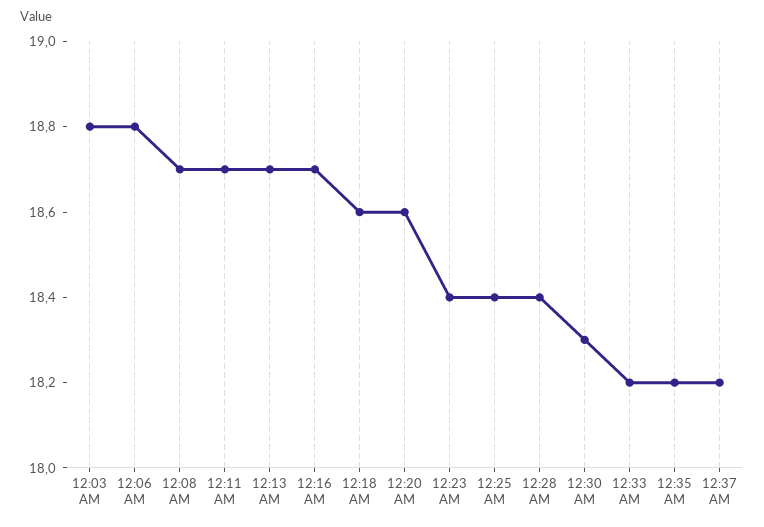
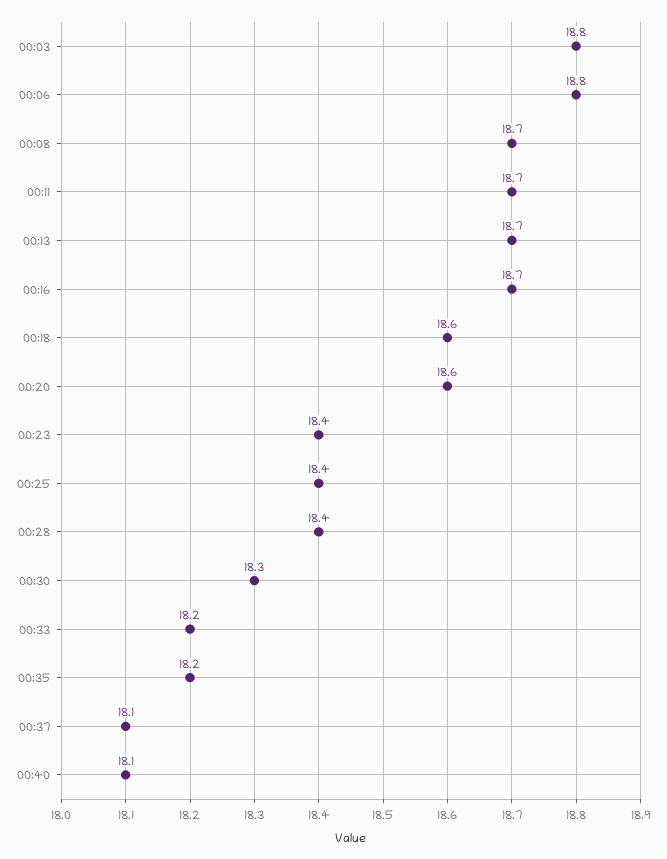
12:37 AM: 18.2 -> 18.1
00:40: none -> 18.1

